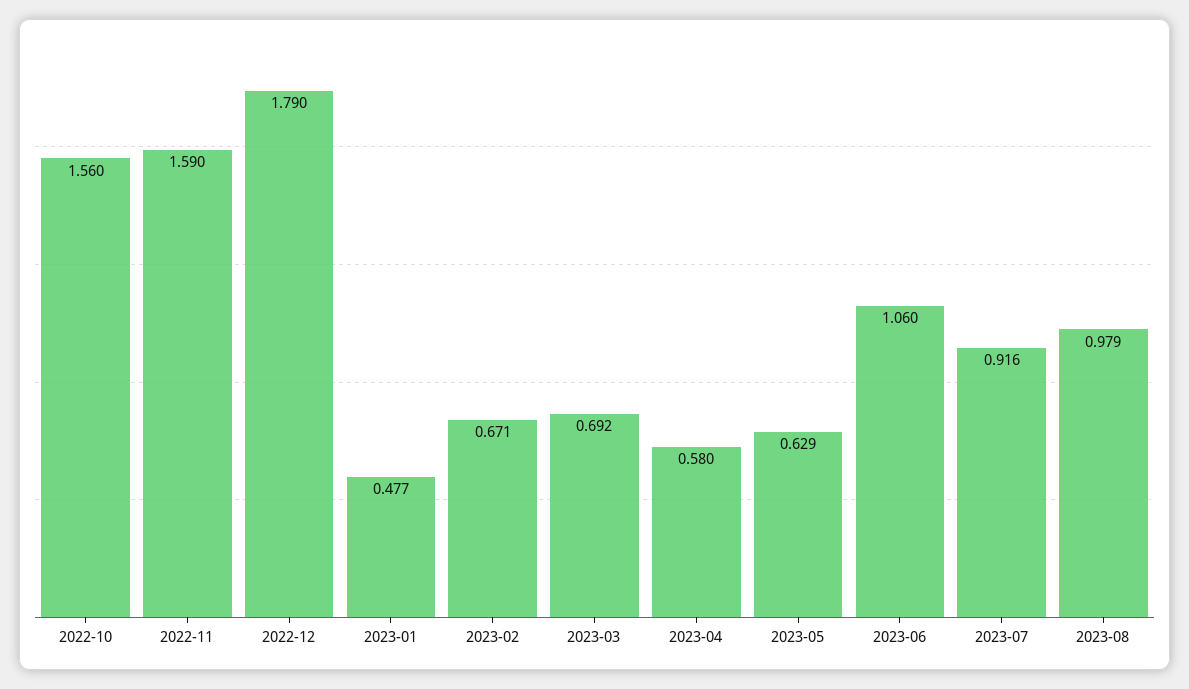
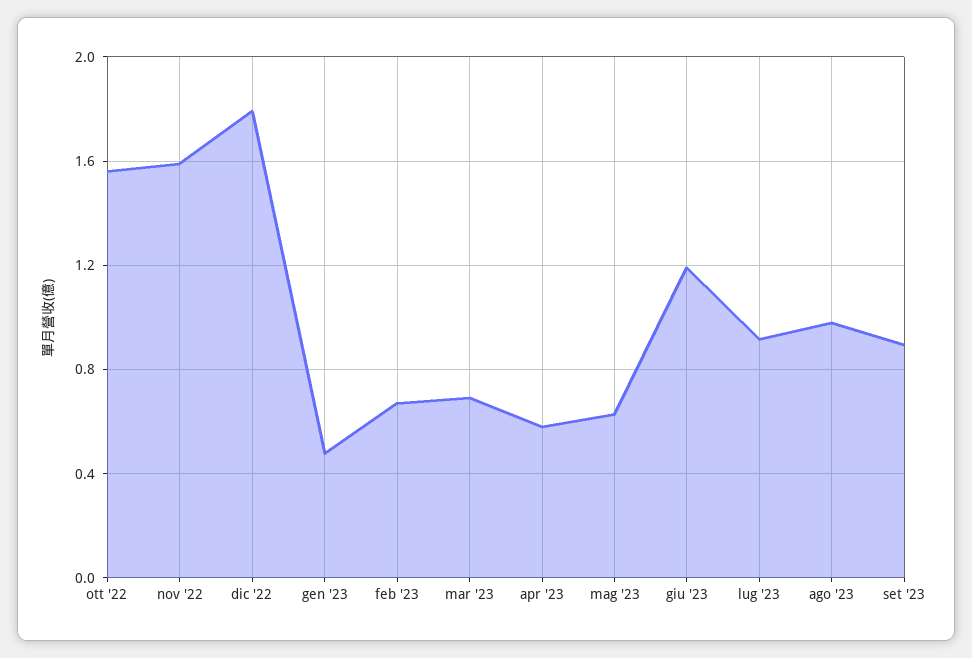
2023-06: 1.06 -> 1.2
set '23: none -> 0.9

